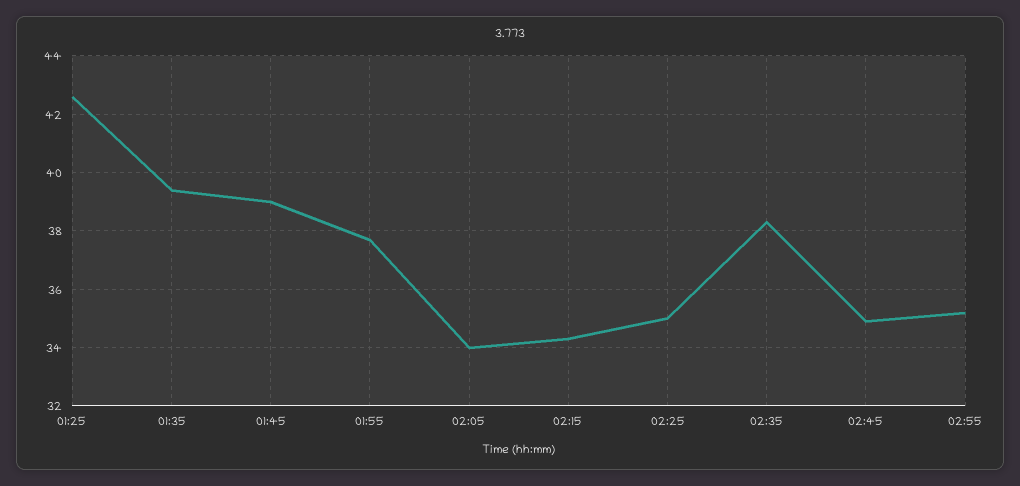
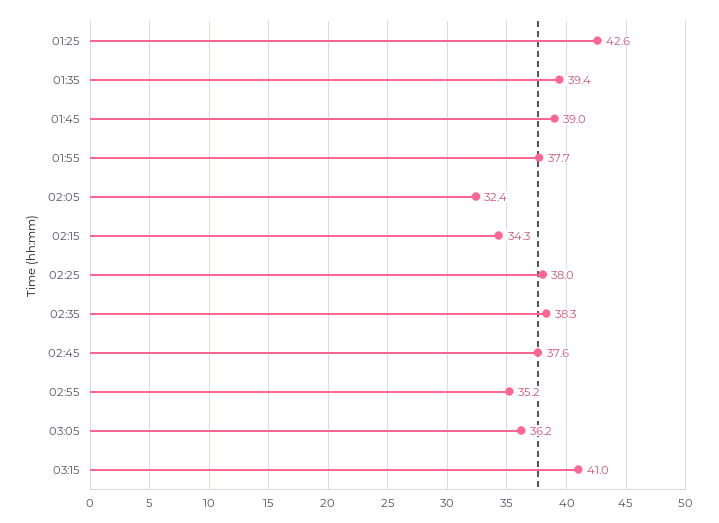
02:05: 34 -> 32.4
02:25: 35 -> 38
02:45: 35 -> 37.6
03:05: none -> 36.2
03:15: none -> 41

